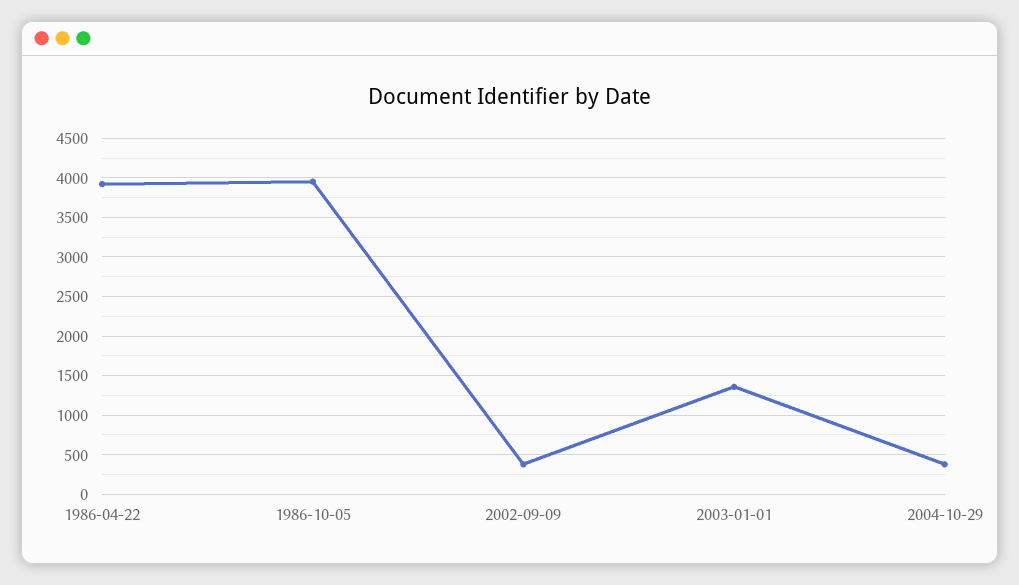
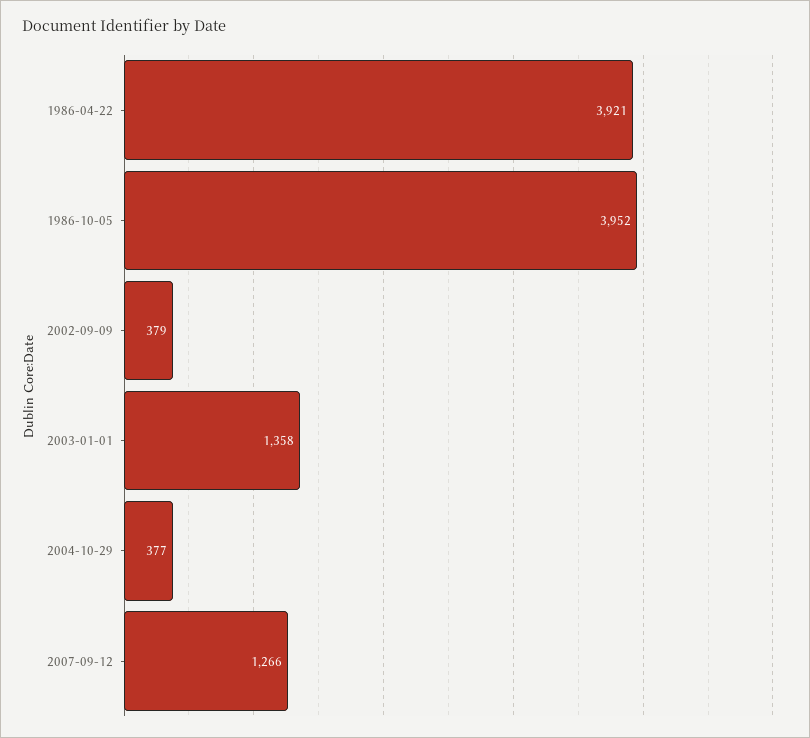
2007-09-12: none -> 1266

